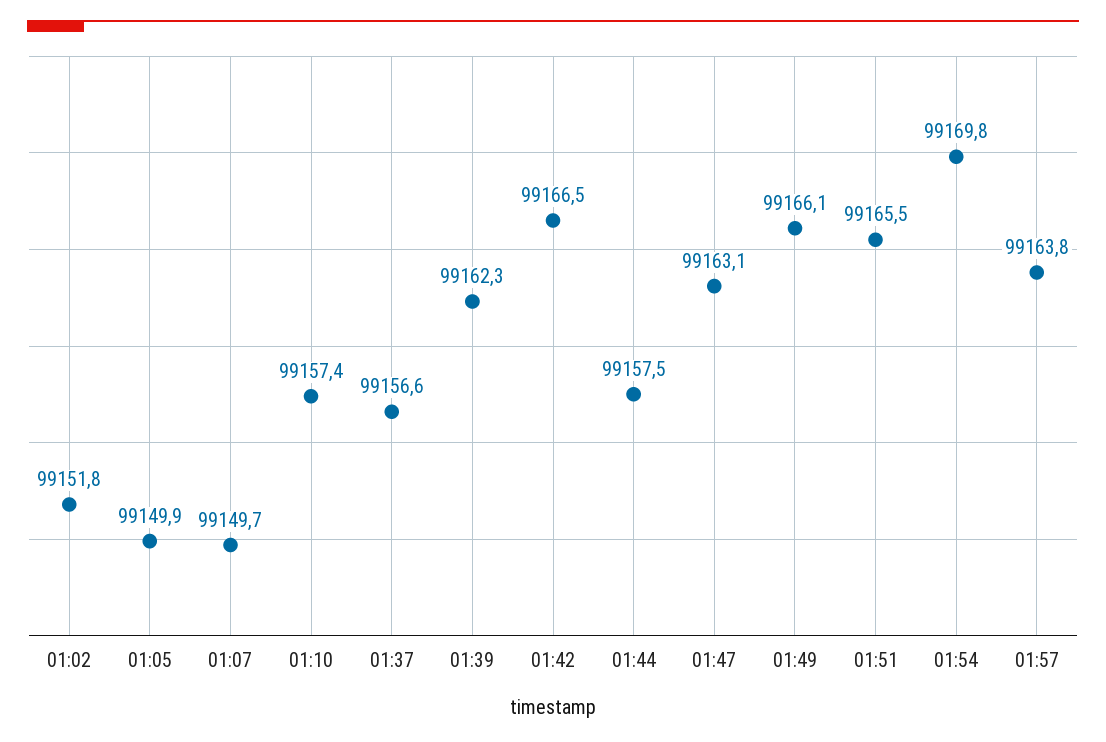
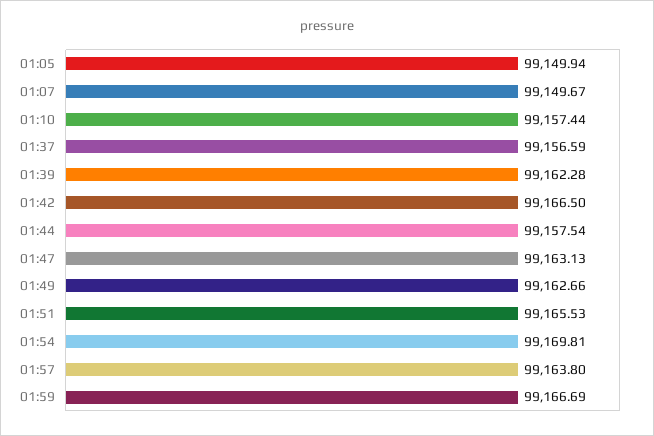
01:02: 99151.8 -> none
01:49: 99166.1 -> 99162.66
01:59: none -> 99166.69

